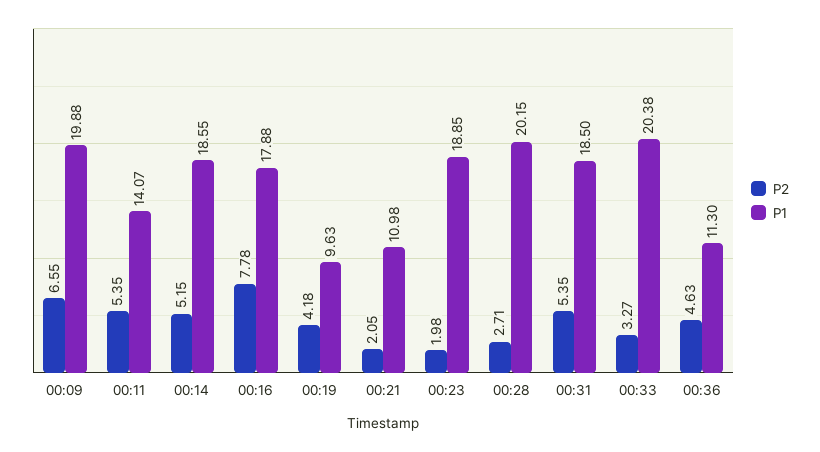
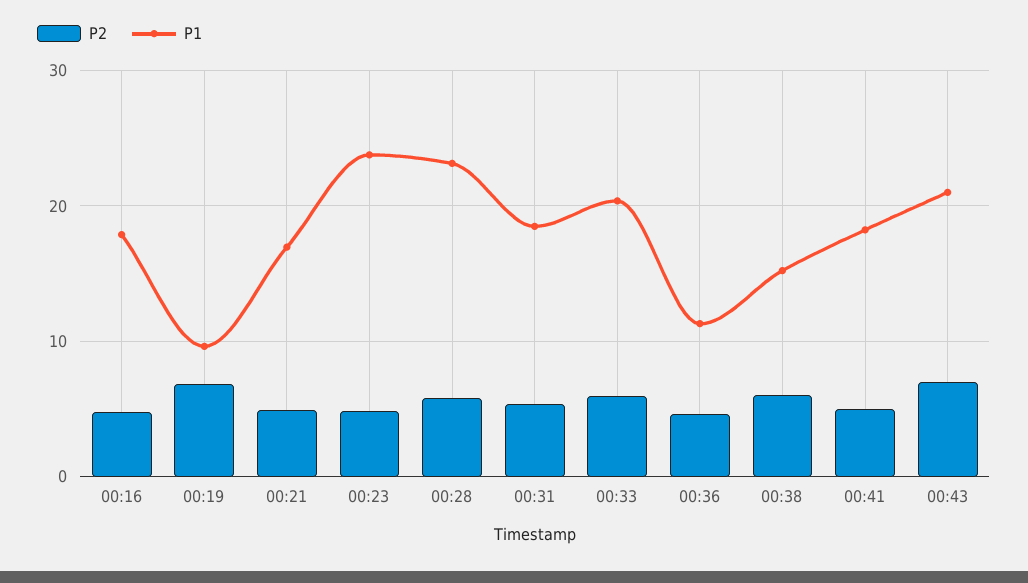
P2, 00:09: 6.55 -> none
P1, 00:09: 19.88 -> none
P2, 00:11: 5.35 -> none
P1, 00:11: 14.07 -> none
P2, 00:14: 5.15 -> none
P1, 00:14: 18.55 -> none
P2, 00:16: 7.78 -> 5
P2, 00:19: 4.18 -> 7
P2, 00:21: 2.05 -> 5
P1, 00:21: 10.98 -> 17
P2, 00:23: 1.98 -> 5
P1, 00:23: 18.85 -> 24
P2, 00:28: 2.71 -> 6
P1, 00:28: 20.15 -> 23
P2, 00:33: 3.27 -> 6
P2, 00:38: none -> 6
P1, 00:38: none -> 15
P2, 00:41: none -> 5
P1, 00:41: none -> 18
P2, 00:43: none -> 7
P1, 00:43: none -> 21

